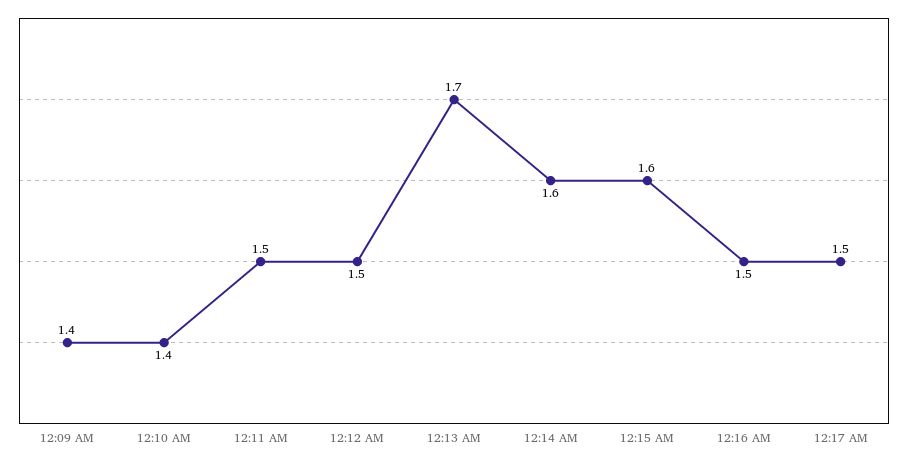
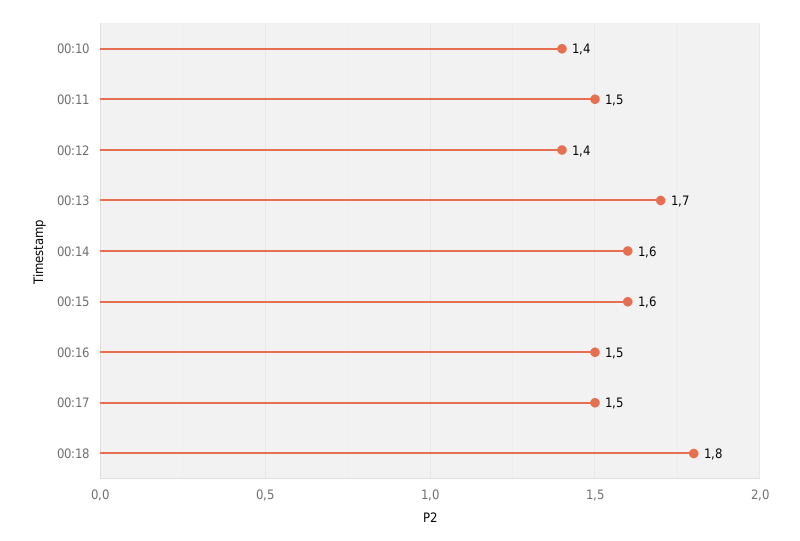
12:09 AM: 1.4 -> none
12:12 AM: 1.5 -> 1.4
00:18: none -> 1.8

